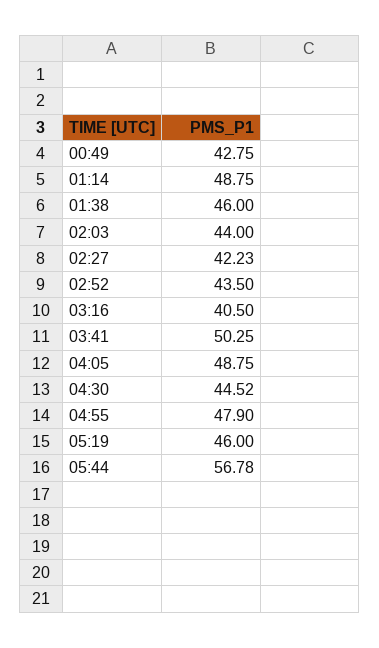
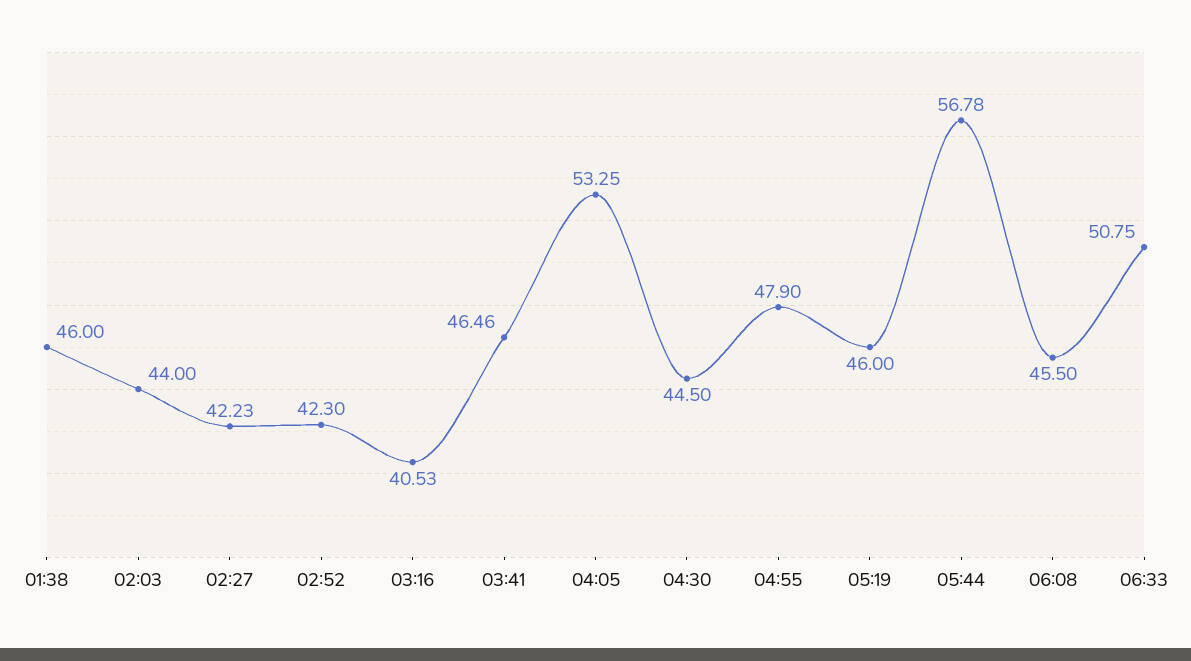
00:49: 42.75 -> none
01:14: 48.75 -> none
02:52: 43.5 -> 42.3
03:16: 40.5 -> 40.53
03:41: 50.25 -> 46.46
04:05: 48.75 -> 53.25
04:30: 44.52 -> 44.5
06:08: none -> 45.5
06:33: none -> 50.75

